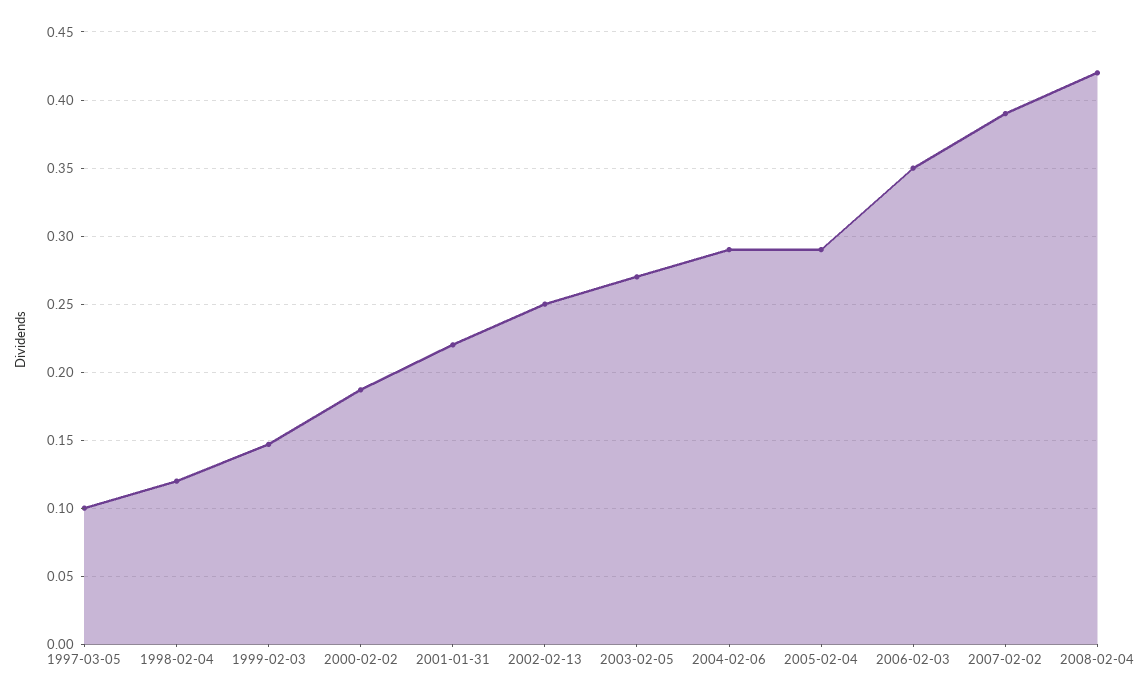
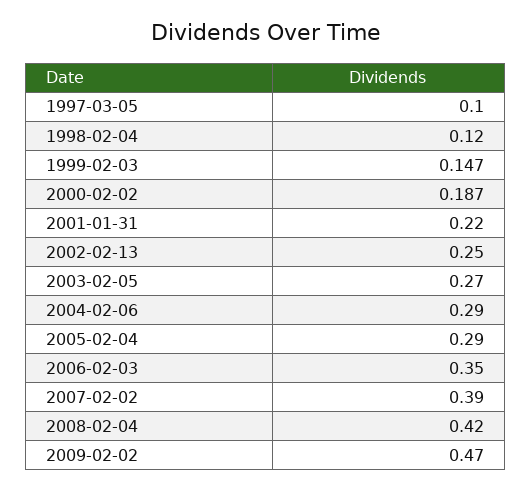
2009-02-02: none -> 0.47

